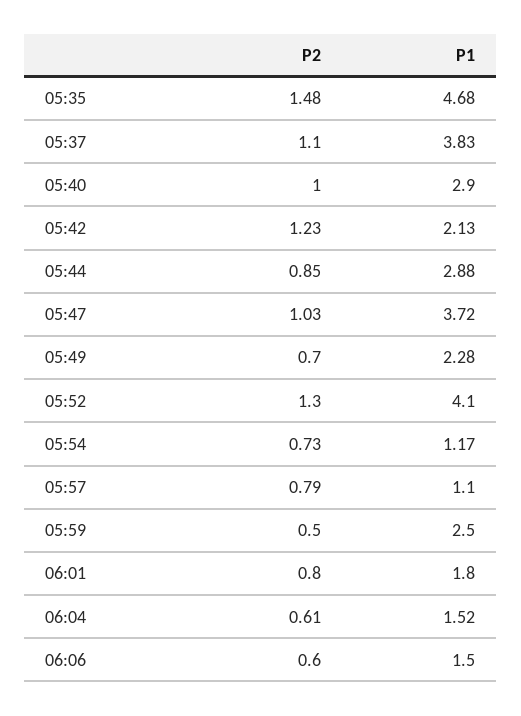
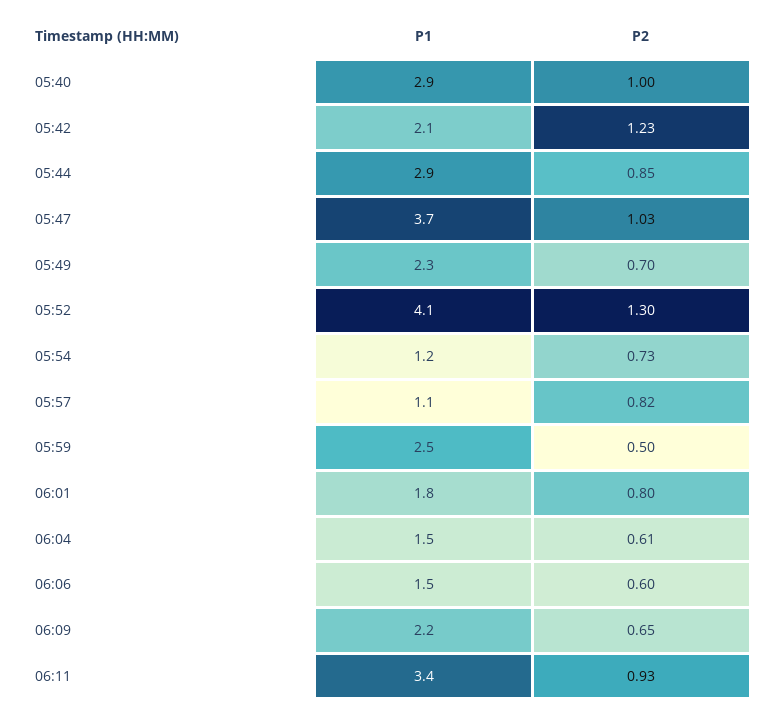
P2, 05:35: 1.48 -> none
P1, 05:35: 4.68 -> none
P2, 05:37: 1.1 -> none
P1, 05:37: 3.83 -> none
P2, 05:57: 0.79 -> 0.82
P1, 06:09: none -> 2.2
P2, 06:09: none -> 0.65
P1, 06:11: none -> 3.4
P2, 06:11: none -> 0.93

